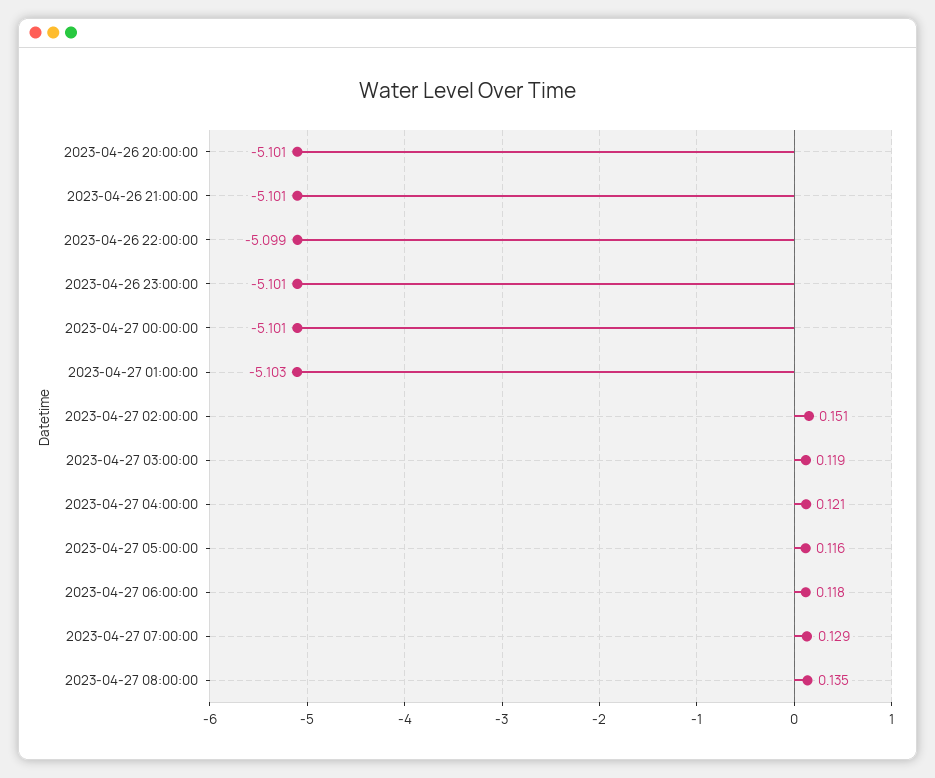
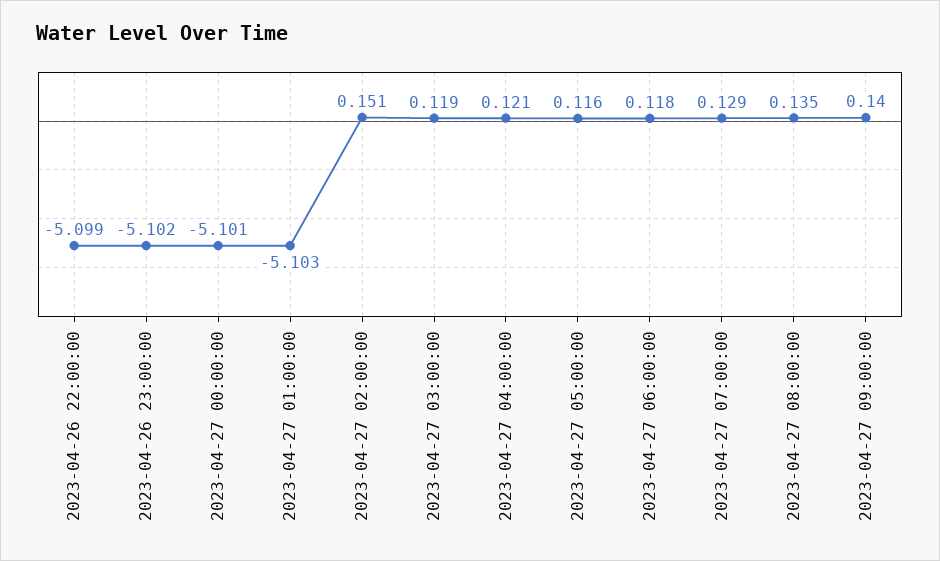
2023-04-26 20:00:00: -5.101 -> none
2023-04-26 21:00:00: -5.101 -> none
2023-04-26 23:00:00: -5.101 -> -5.102
2023-04-27 09:00:00: none -> 0.14

